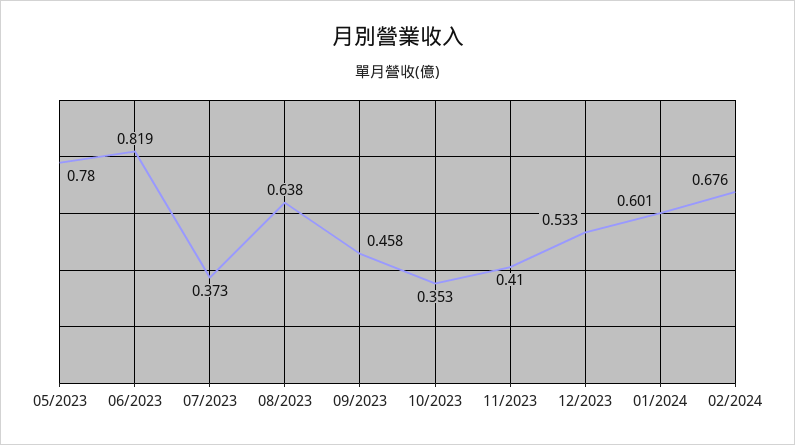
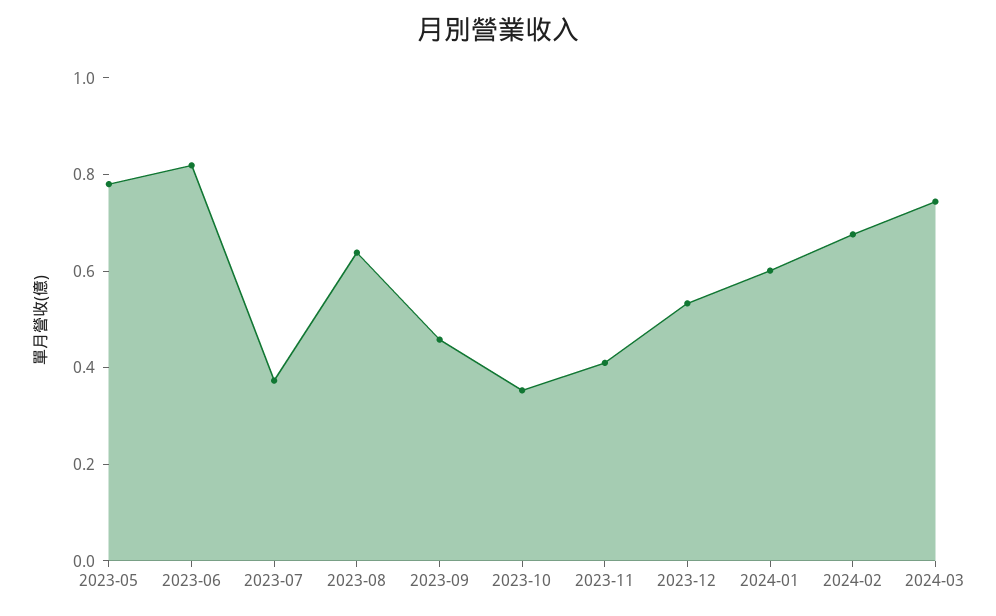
2024-03: none -> 0.75

